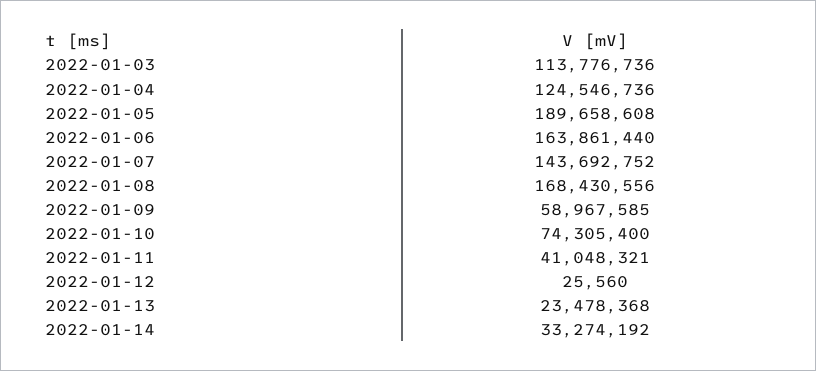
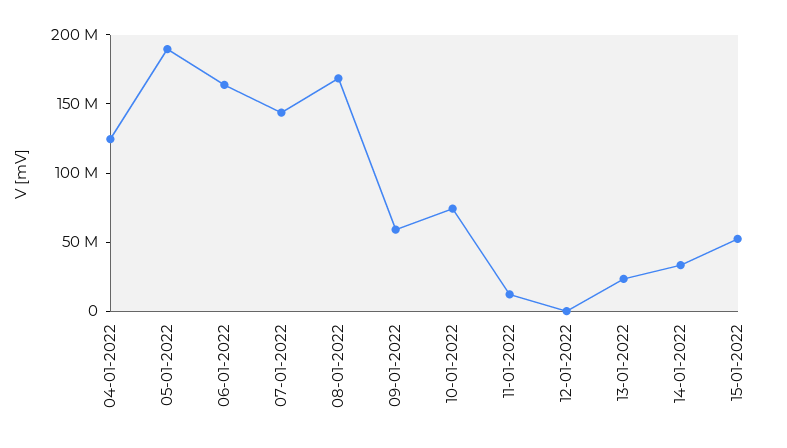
2022-01-03: 113776736 -> none
2022-01-11: 41048321 -> 10000000
15-01-2022: none -> 50000000

